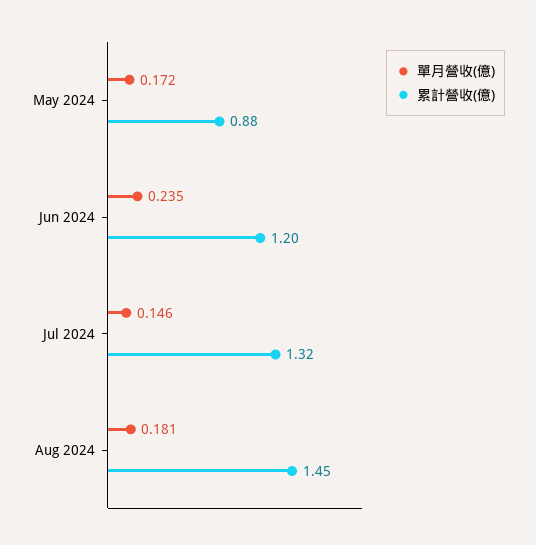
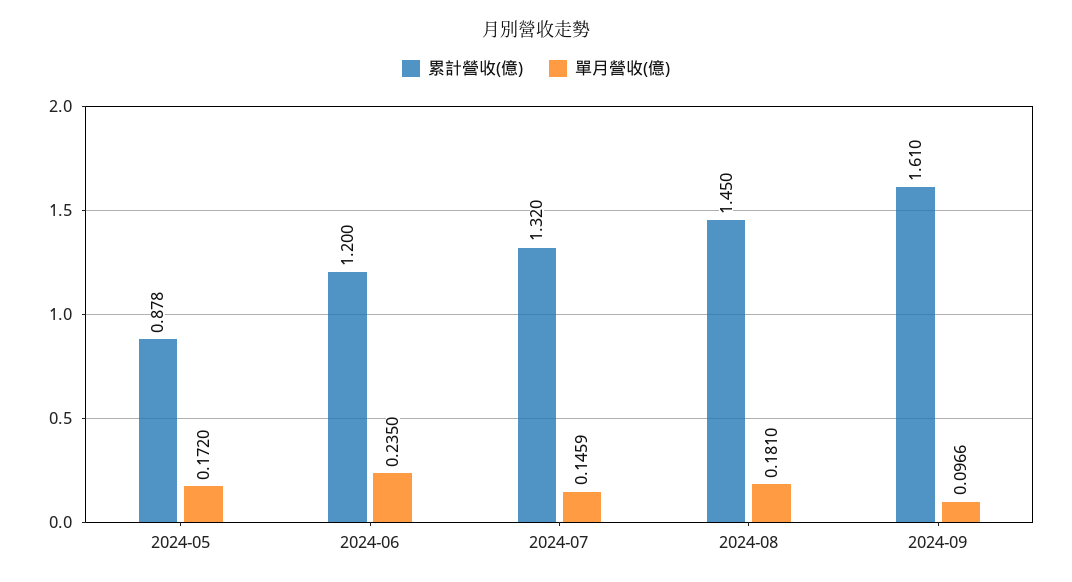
累計營收(億), 2024-09: none -> 1.61
單月營收(億), 2024-09: none -> 0.0966

